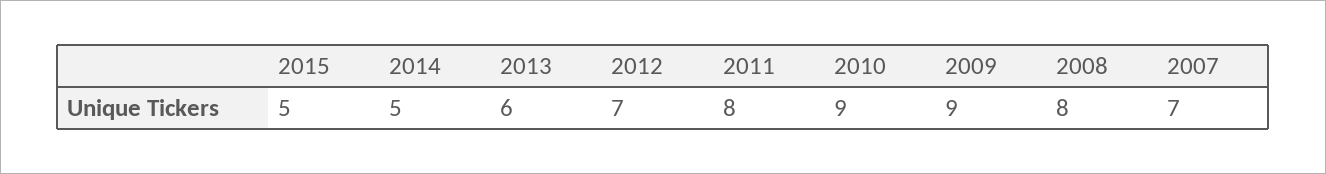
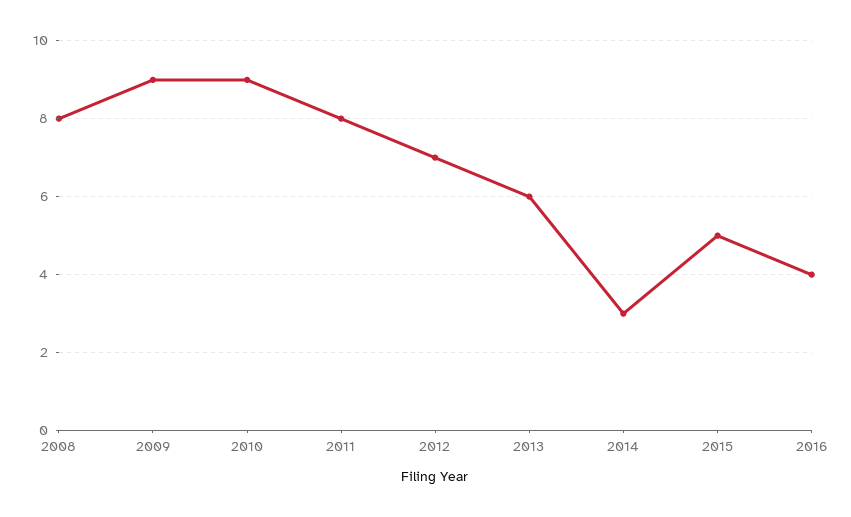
2014: 5 -> 3
2007: 7 -> none
2016: none -> 4

